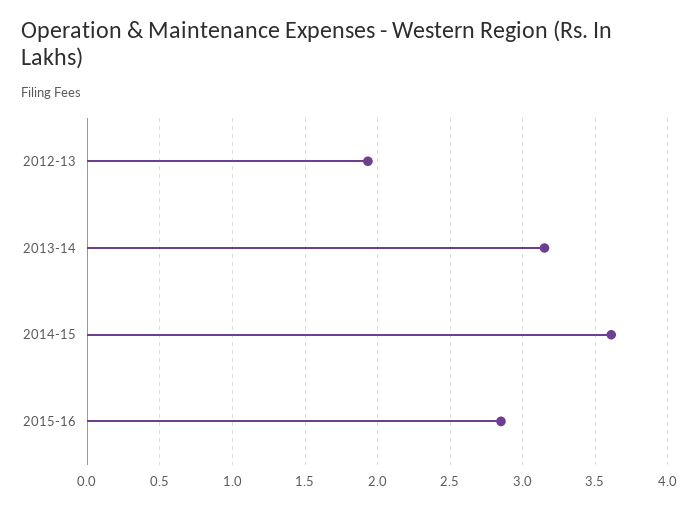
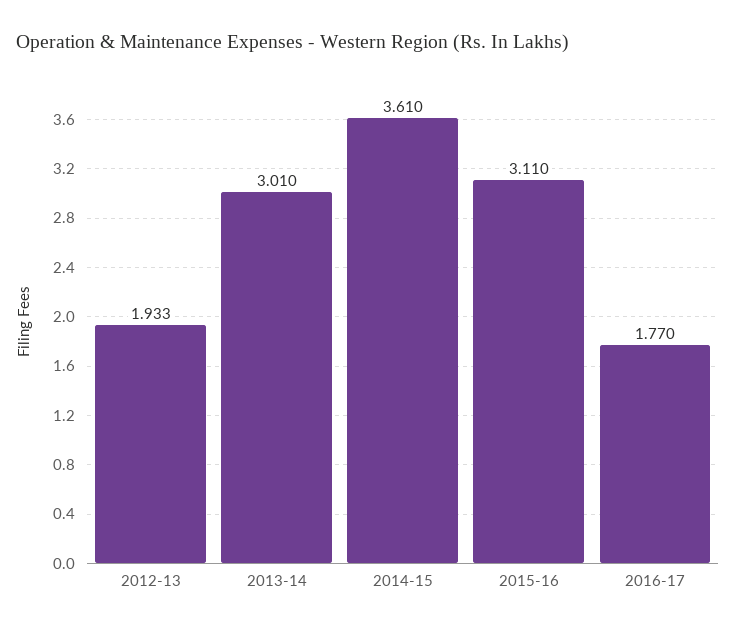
2013-14: 3.15 -> 3.01
2015-16: 2.85 -> 3.11
2016-17: none -> 1.77

